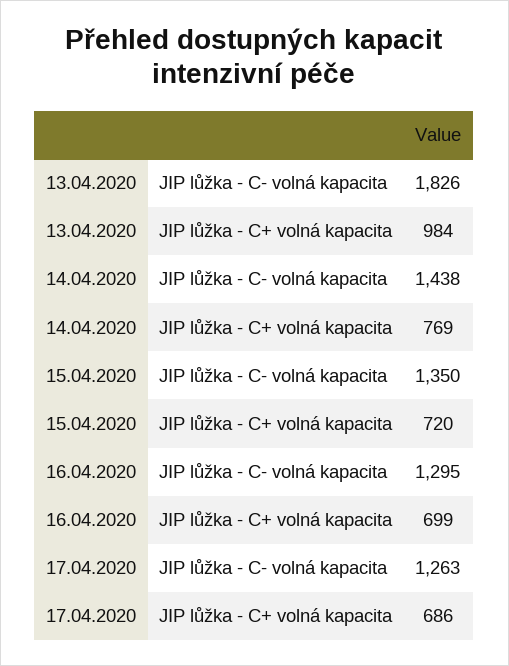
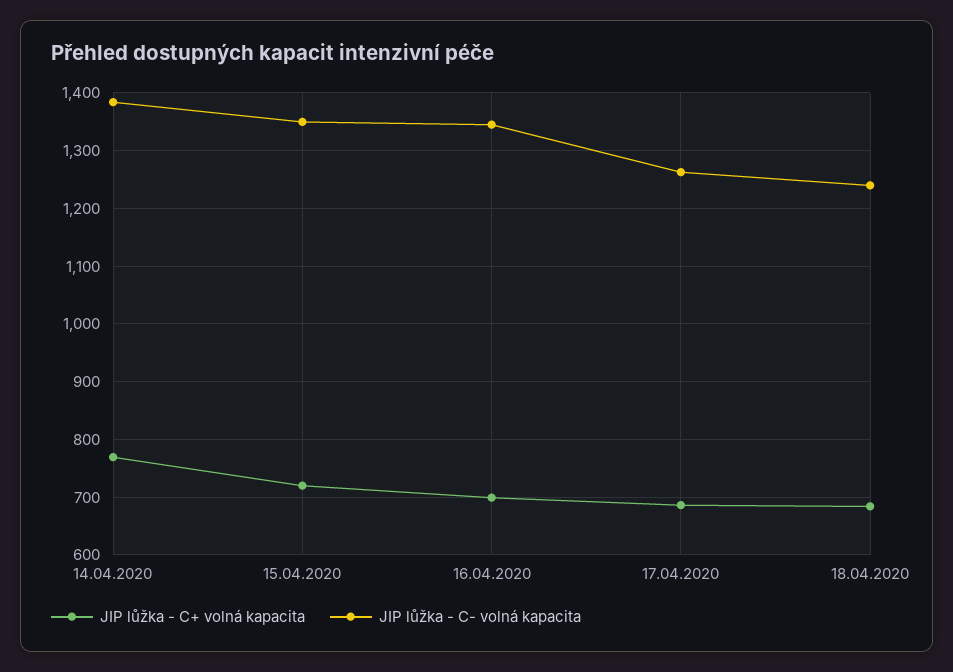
JIP lůžka - C- volná kapacita, 13.04.2020: 1826 -> none
JIP lůžka - C+ volná kapacita, 13.04.2020: 984 -> none
JIP lůžka - C- volná kapacita, 14.04.2020: 1438 -> 1380
JIP lůžka - C- volná kapacita, 16.04.2020: 1295 -> 1340
JIP lůžka - C+ volná kapacita, 18.04.2020: none -> 680
JIP lůžka - C- volná kapacita, 18.04.2020: none -> 1240

